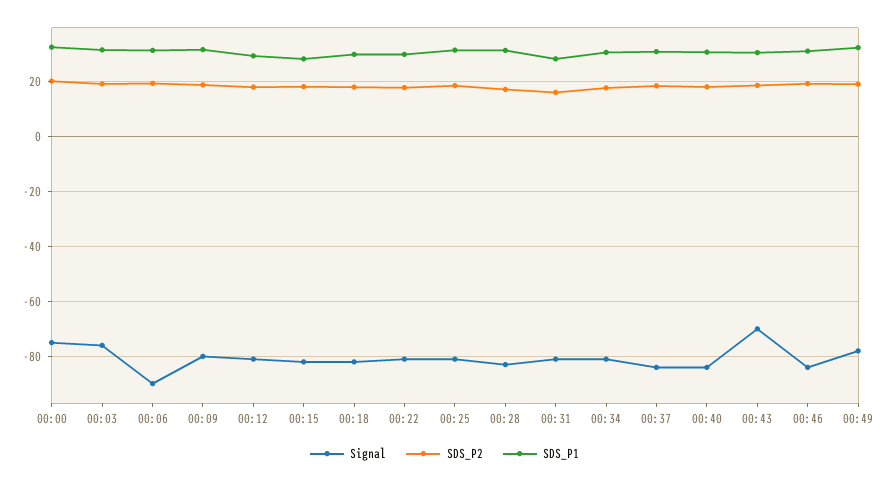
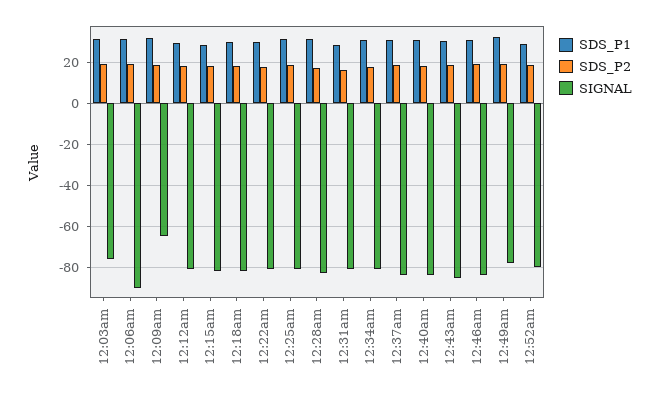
Signal, 00:00: -75 -> none
SDS_P2, 00:00: 20 -> none
SDS_P1, 00:00: 32.5 -> none
Signal, 00:09: -80 -> -65
Signal, 00:43: -70 -> -85
SDS_P1, 12:52am: none -> 30
SDS_P2, 12:52am: none -> 20
Signal, 12:52am: none -> -80

